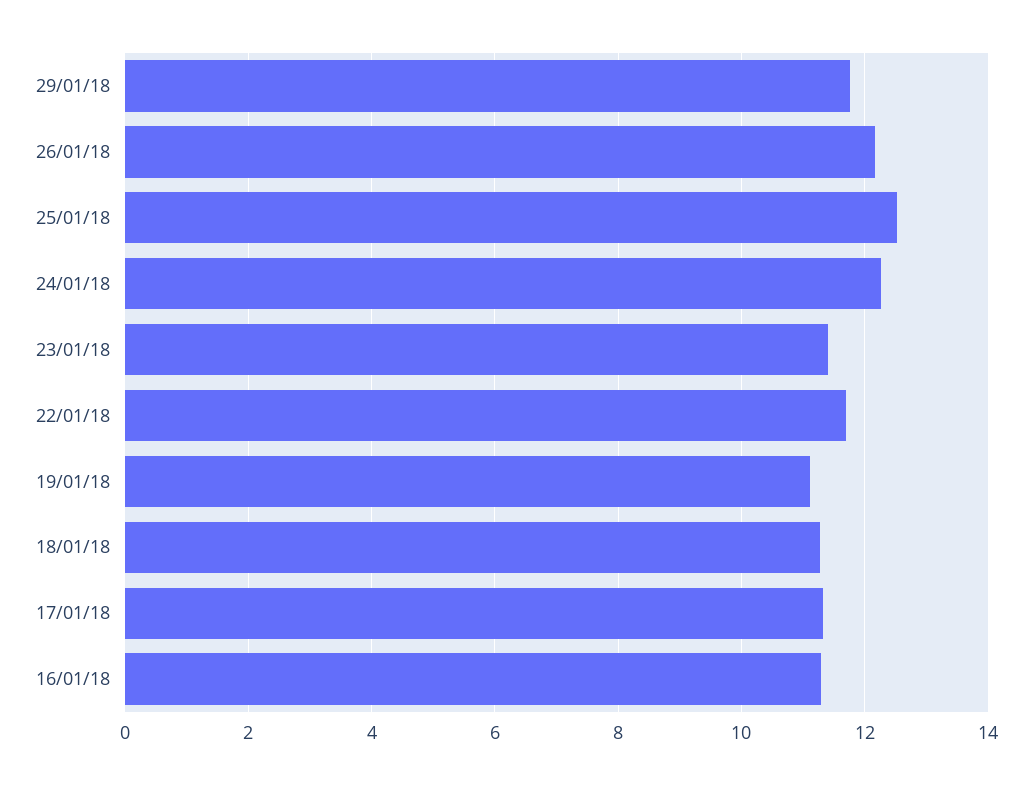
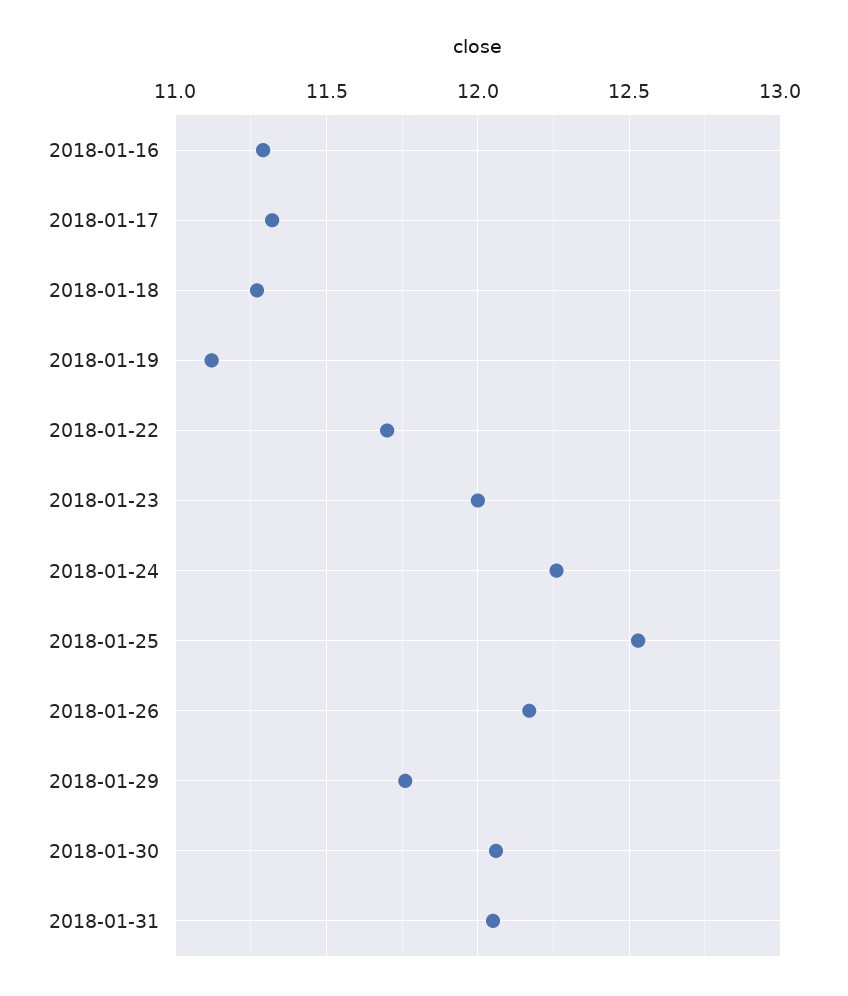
23/01/18: 11.4 -> 12
2018-01-30: none -> 12.05
2018-01-31: none -> 12.05

